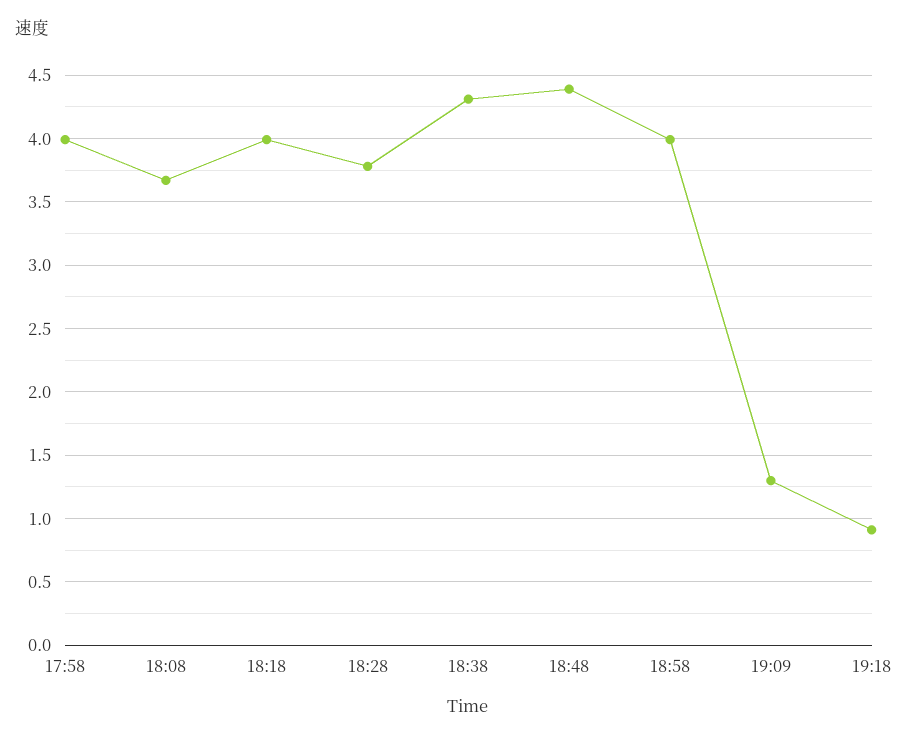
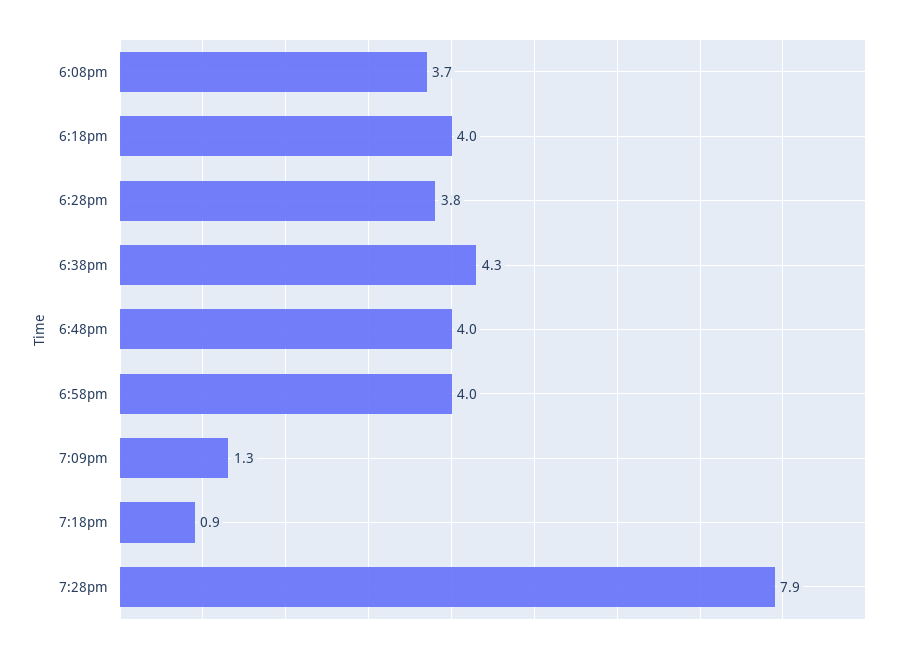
17:58: 4 -> none
18:48: 4.4 -> 4
7:28pm: none -> 7.9

